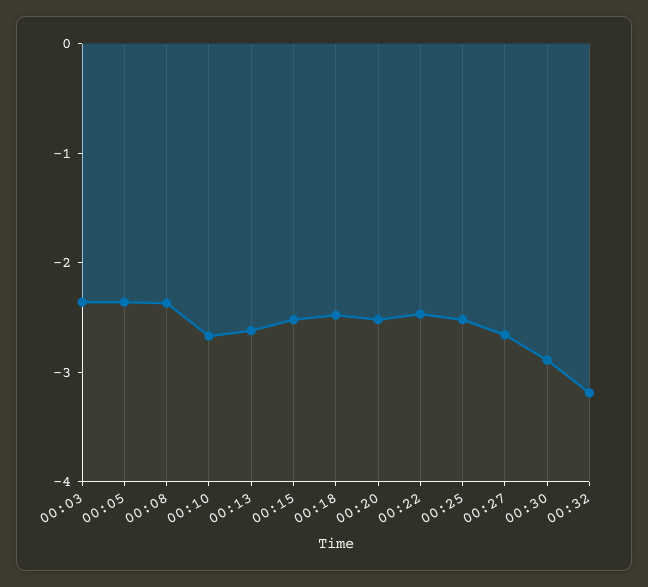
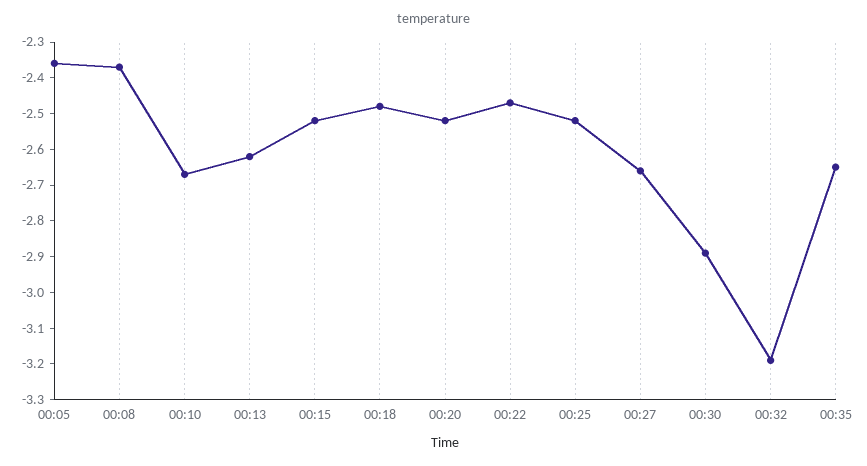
00:03: -2.4 -> none
00:35: none -> -2.65

